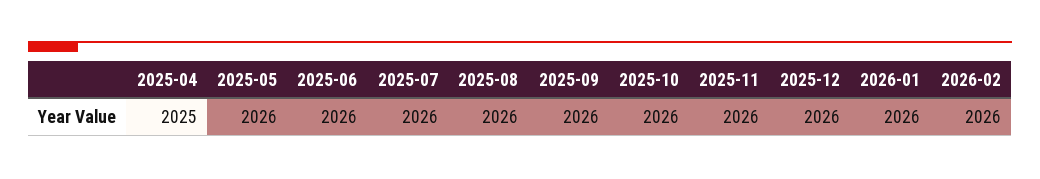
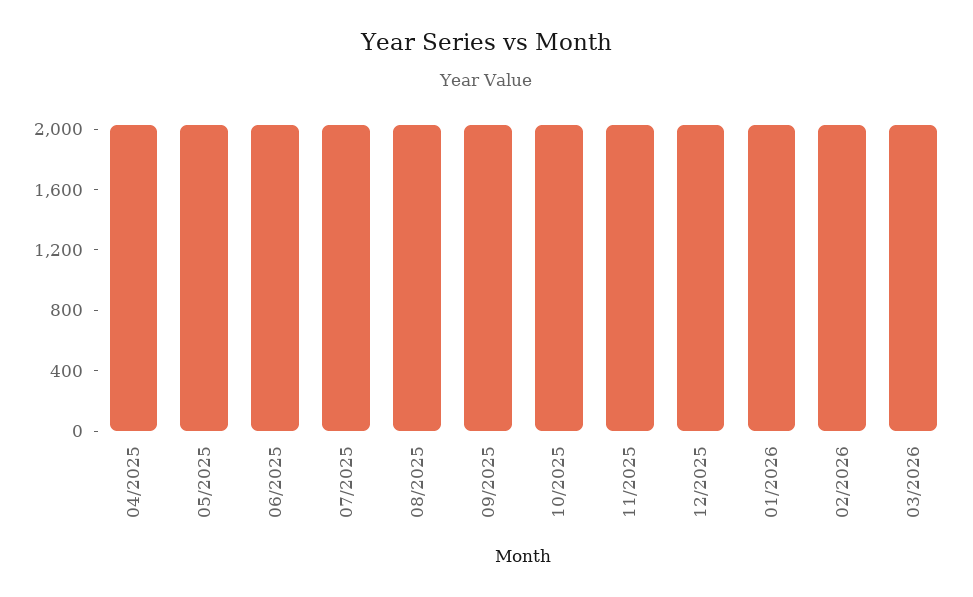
03/2026: none -> 2000

